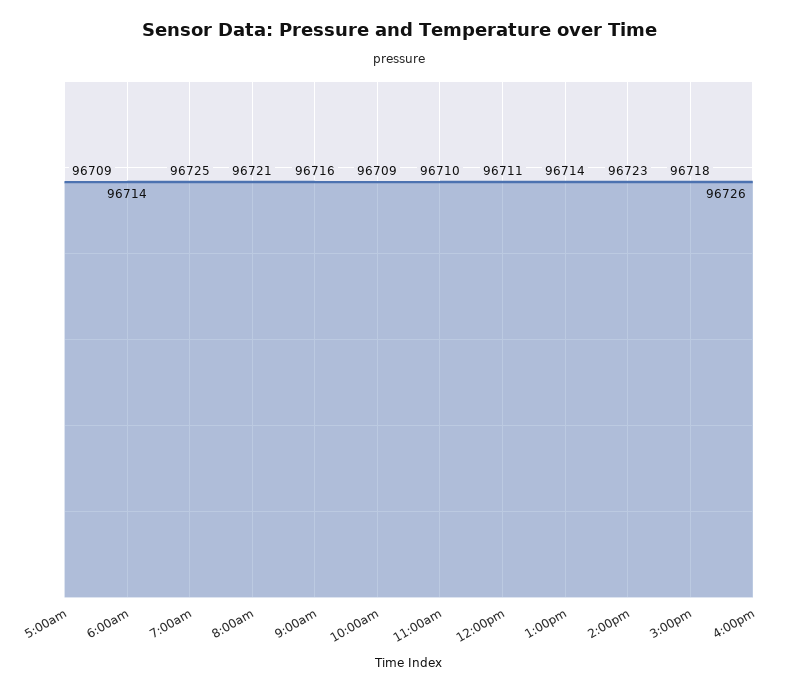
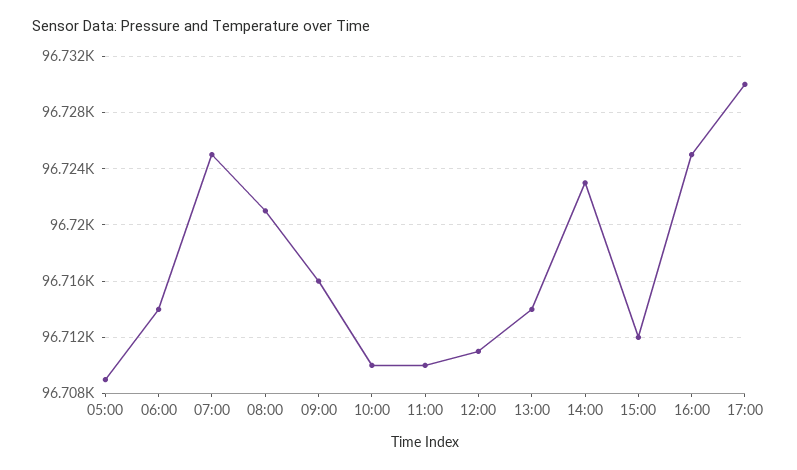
10:00am: 96709 -> 96710
3:00pm: 96718 -> 96712
4:00pm: 96726 -> 96725
17:00: none -> 96730

